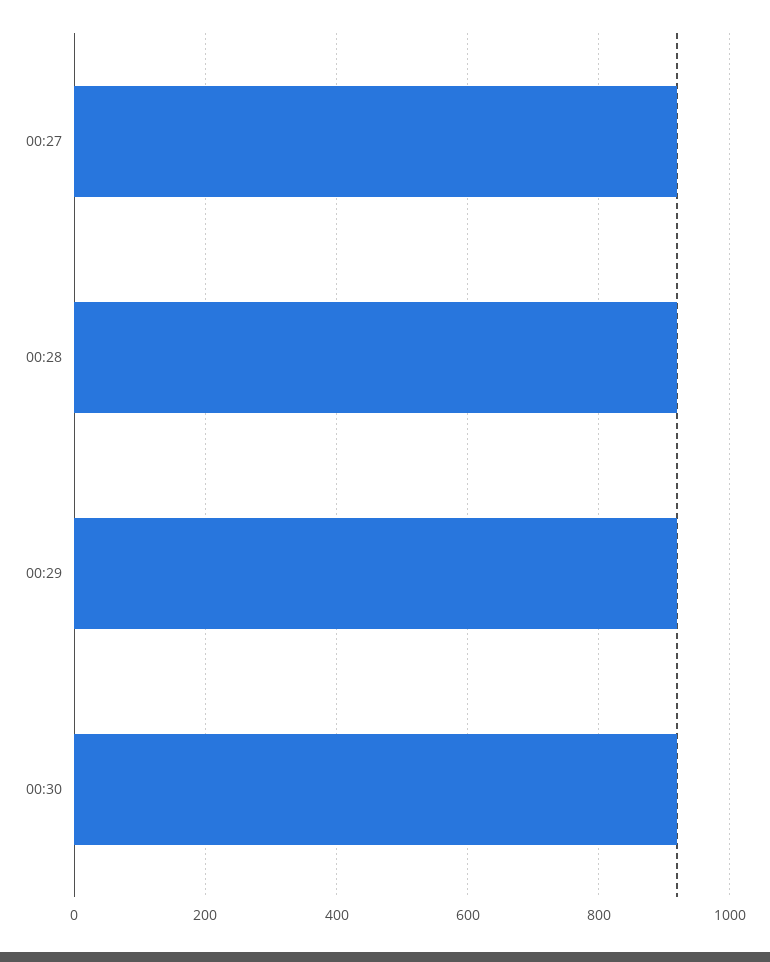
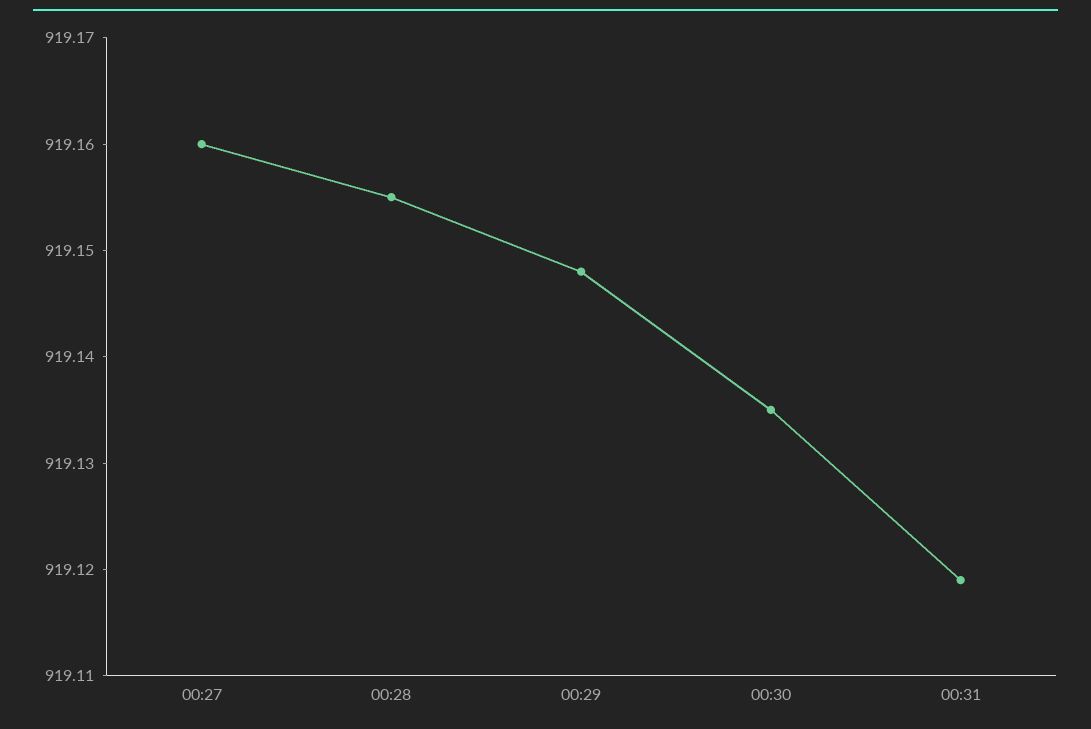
00:31: none -> 919.119

